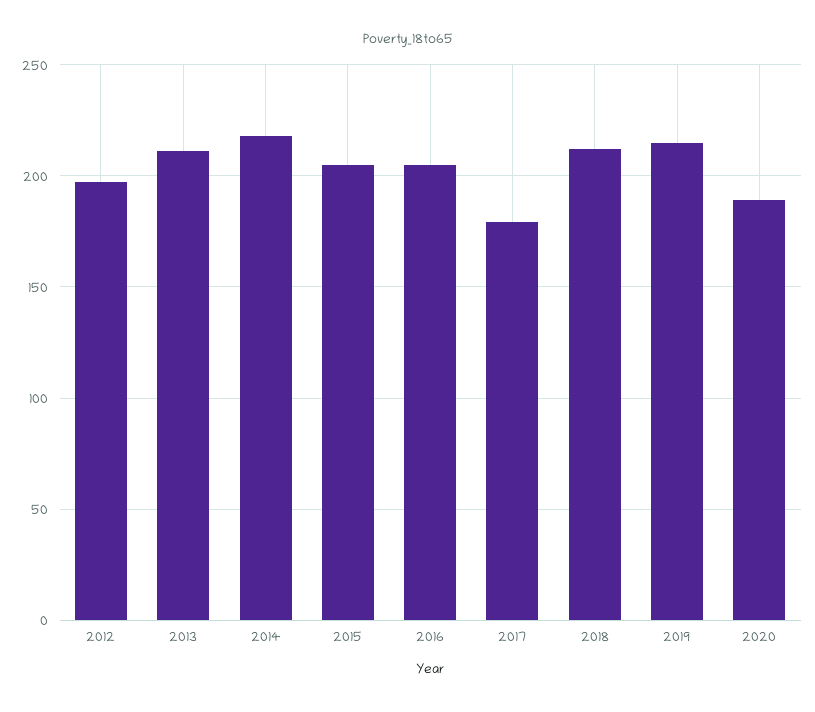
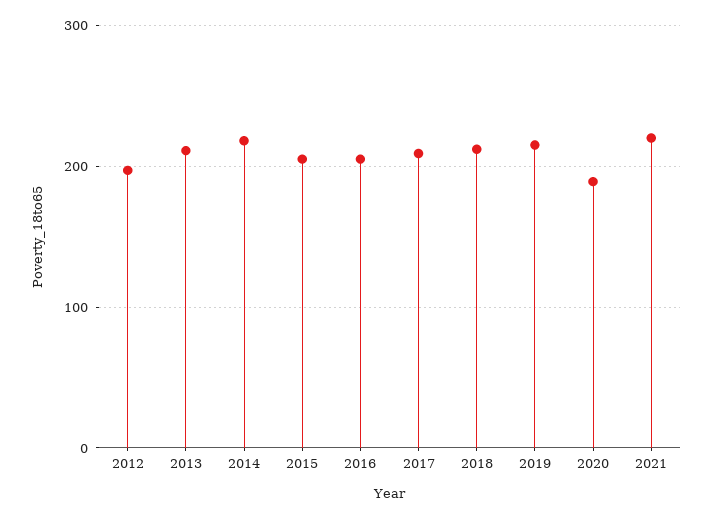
2017: 180 -> 210
2021: none -> 220

